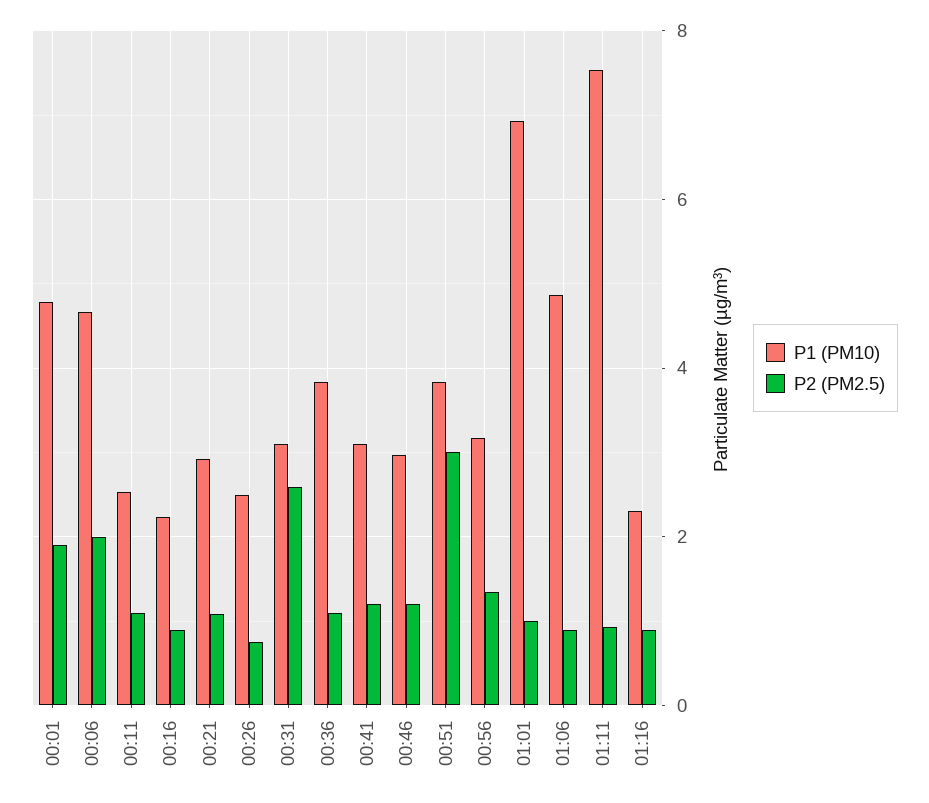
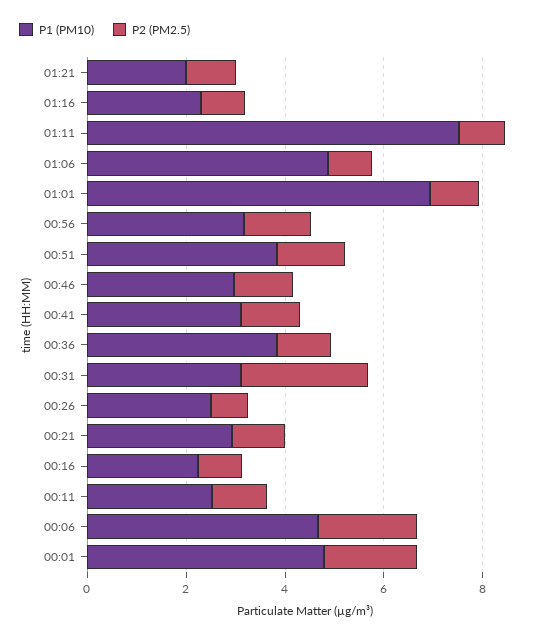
P2 (PM2.5), 00:51: 3 -> 1.5
P1 (PM10), 01:21: none -> 2
P2 (PM2.5), 01:21: none -> 1

